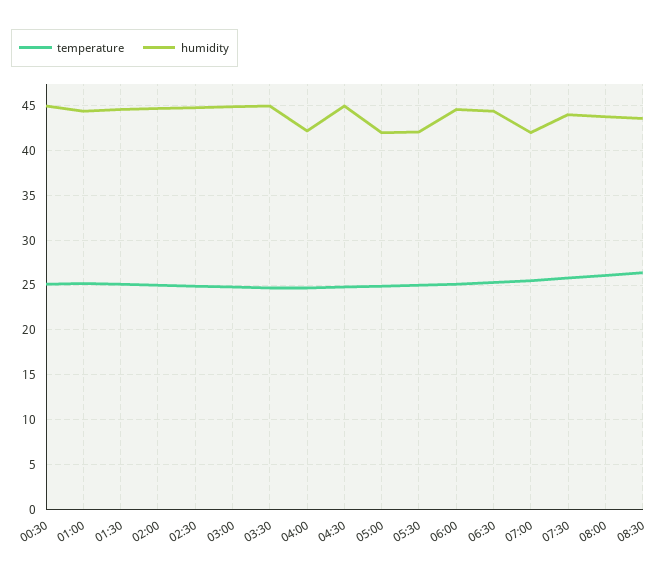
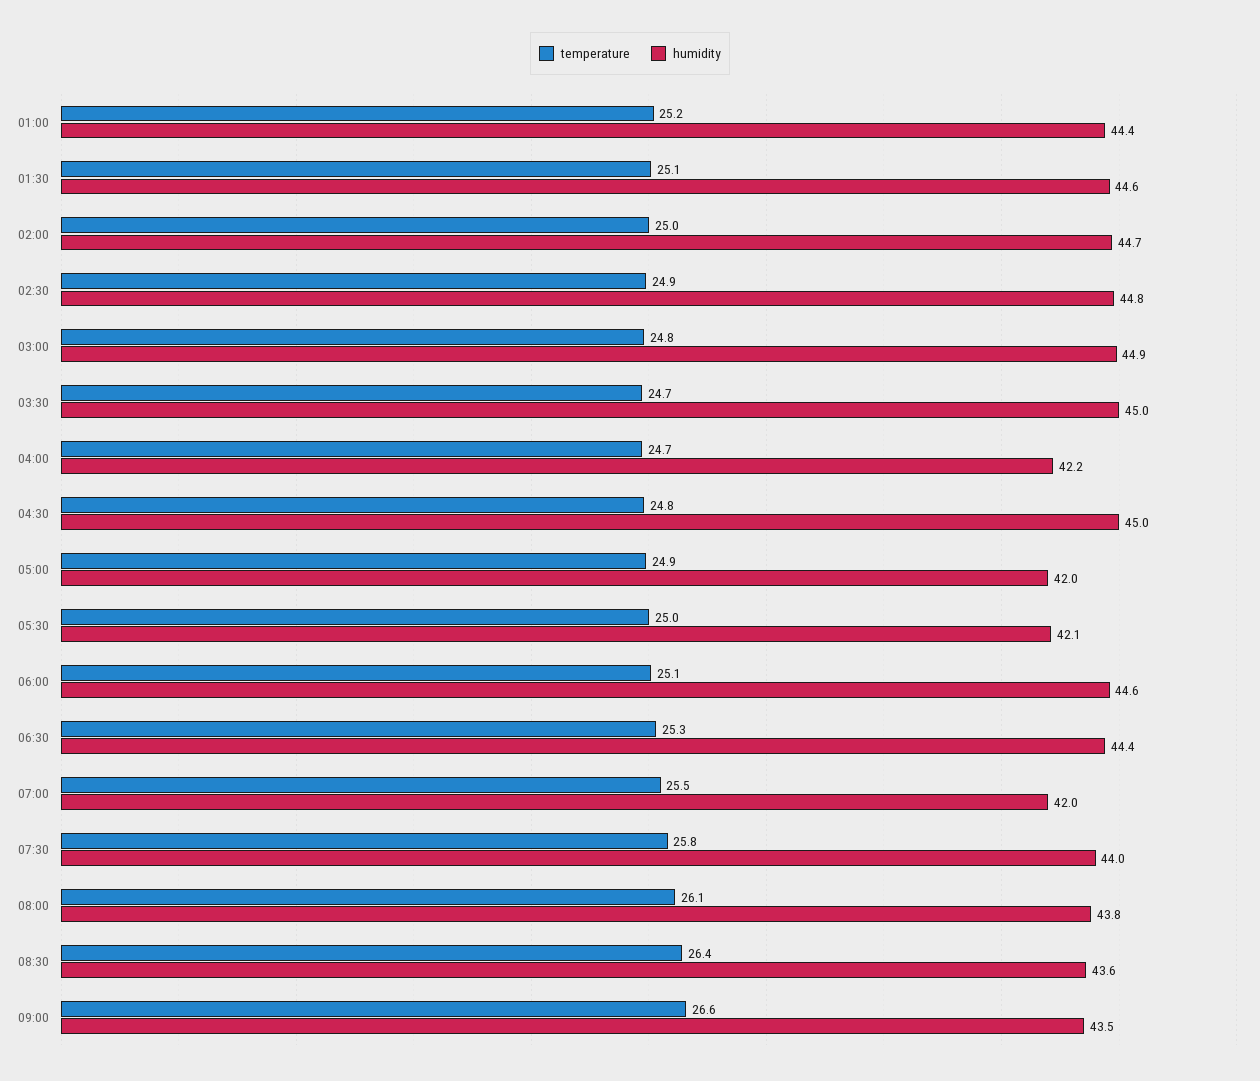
temperature, 00:30: 25 -> none
humidity, 00:30: 45 -> none
temperature, 09:00: none -> 26.6
humidity, 09:00: none -> 43.5

